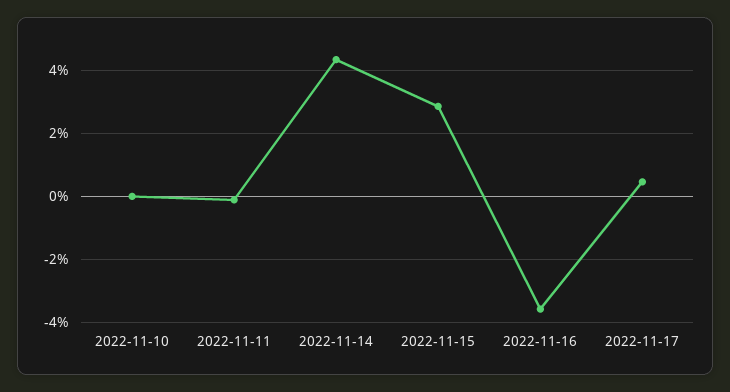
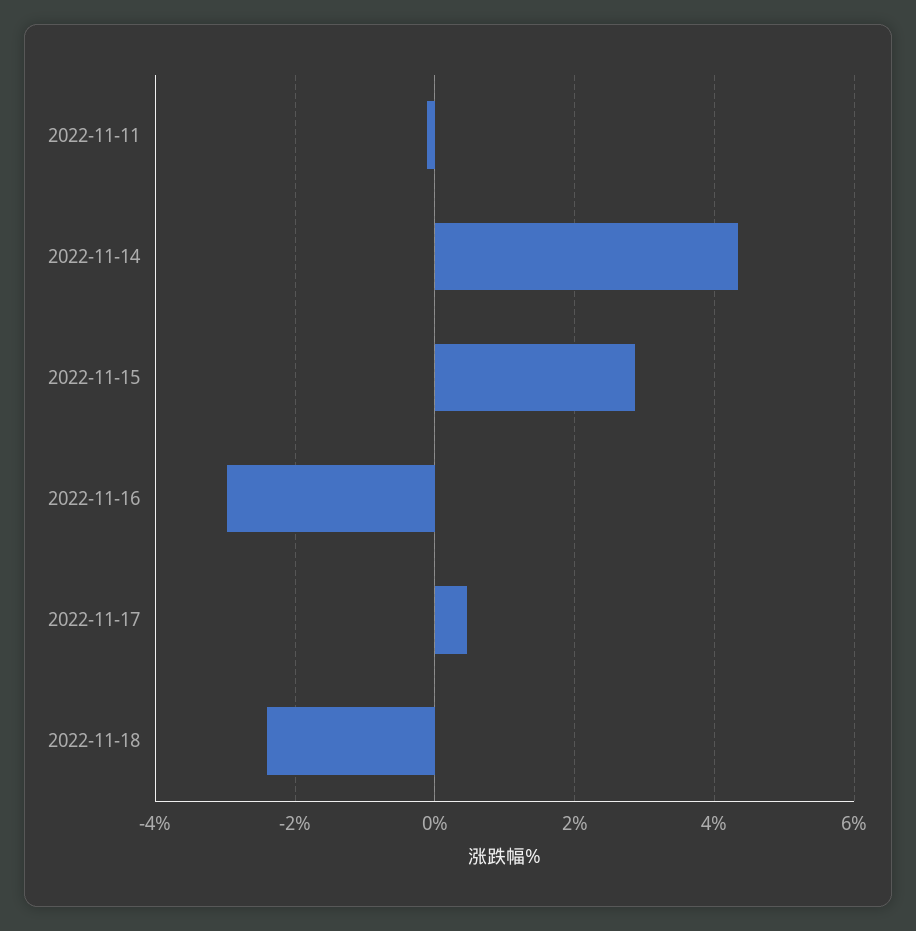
2022-11-10: 0 -> none
2022-11-16: -3.6 -> -3
2022-11-18: none -> -2.4

